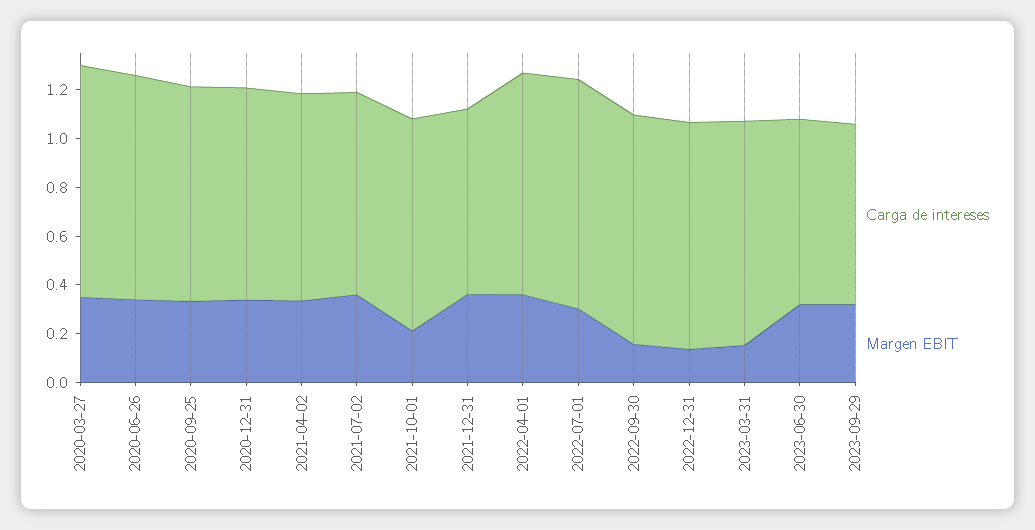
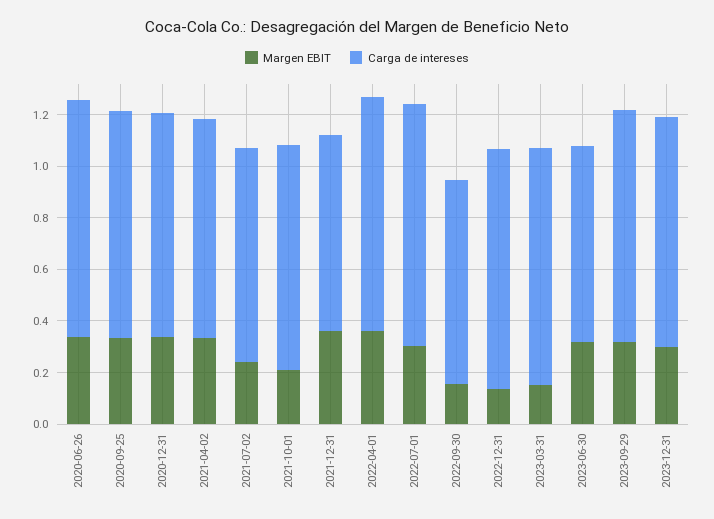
Carga de intereses, 2020-03-27: 0.95 -> none
Margen EBIT, 2020-03-27: 0.35 -> none
Margen EBIT, 2021-07-02: 0.35 -> 0.25
Carga de intereses, 2022-09-30: 0.95 -> 0.8
Carga de intereses, 2023-09-29: 0.75 -> 0.9
Margen EBIT, 2023-12-31: none -> 0.3
Carga de intereses, 2023-12-31: none -> 0.9

